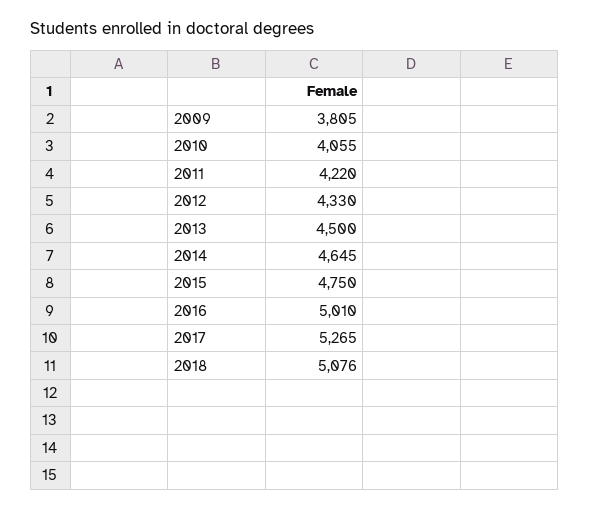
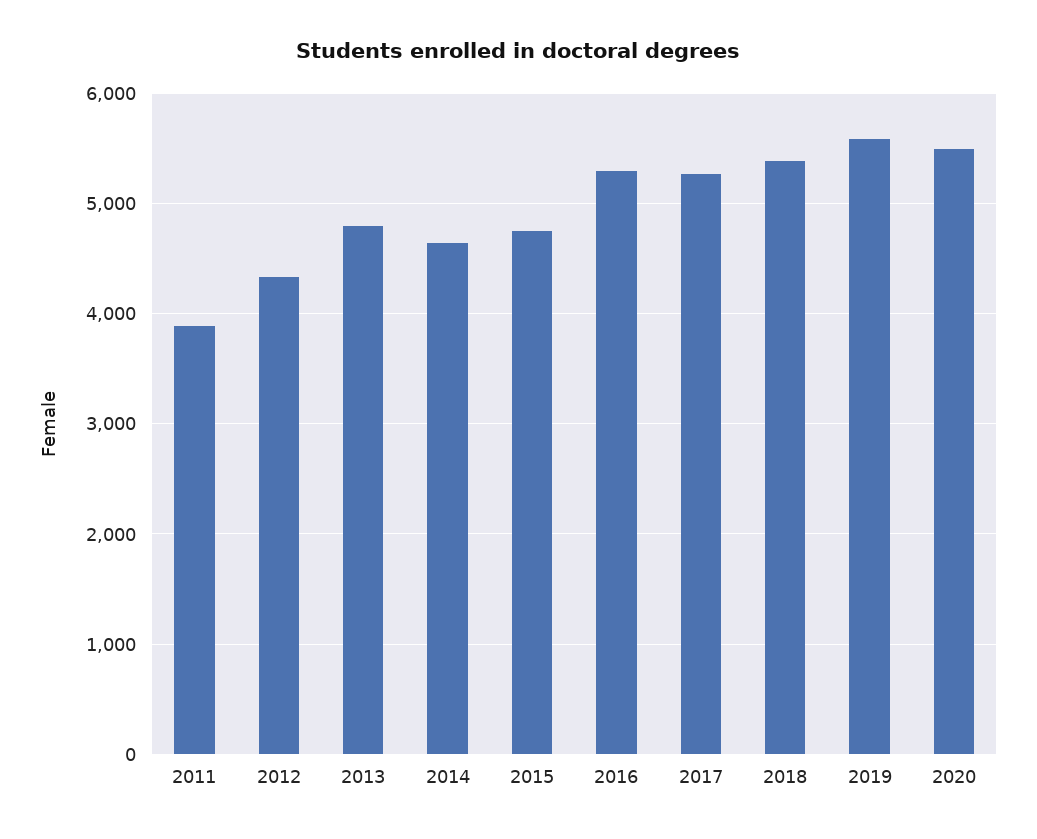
2009: 3805 -> none
2010: 4055 -> none
2011: 4220 -> 3900
2013: 4500 -> 4800
2016: 5010 -> 5300
2018: 5076 -> 5400
2019: none -> 5600
2020: none -> 5500

